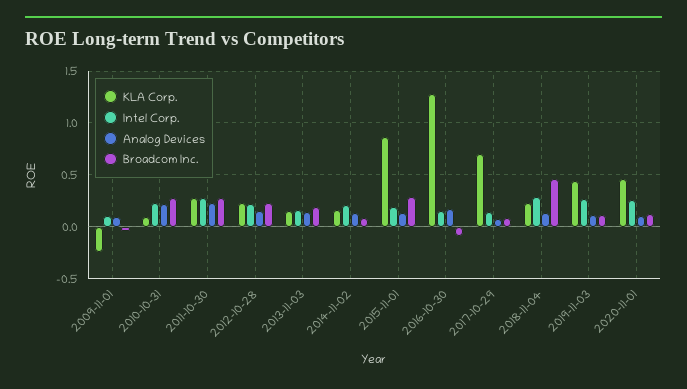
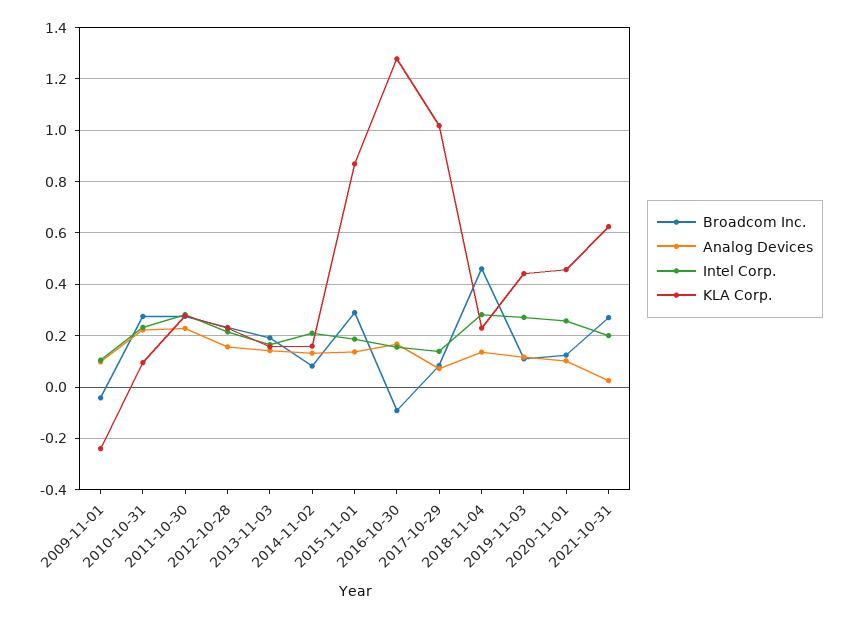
KLA Corp., 2017-10-29: 0.7 -> 1.025
Broadcom Inc., 2021-10-31: none -> 0.275
Analog Devices, 2021-10-31: none -> 0.025
Intel Corp., 2021-10-31: none -> 0.2
KLA Corp., 2021-10-31: none -> 0.625

